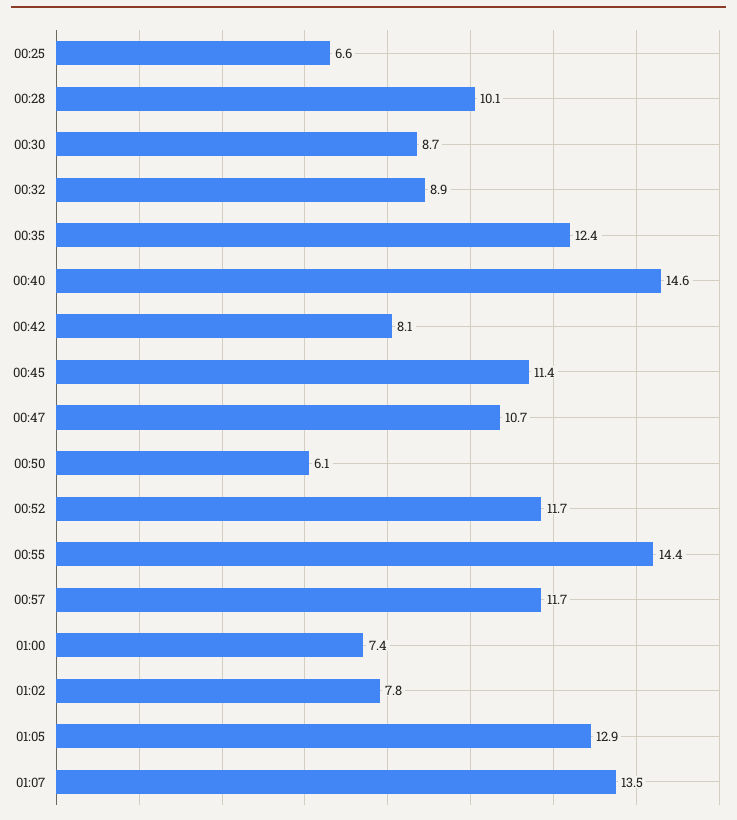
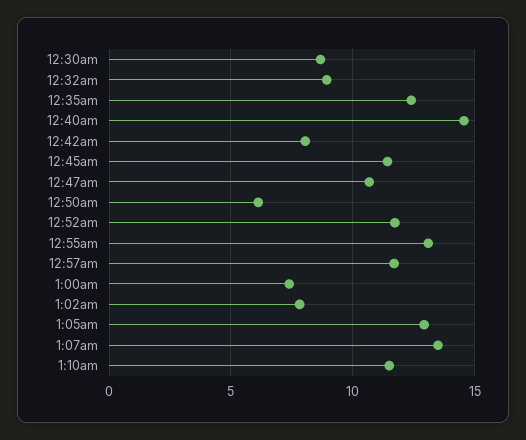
00:25: 6.6 -> none
00:28: 10.1 -> none
00:55: 14.4 -> 13
1:10am: none -> 11.5

